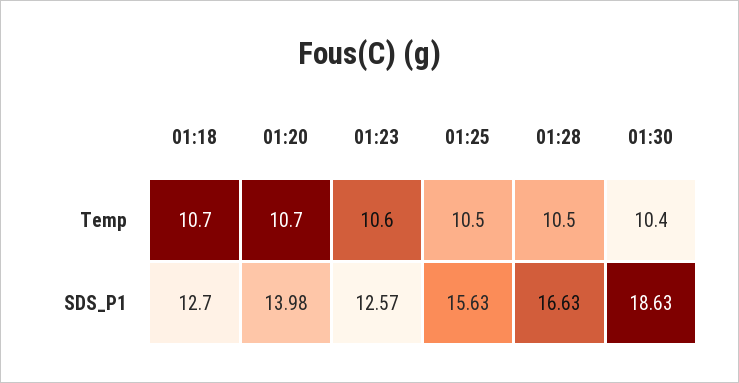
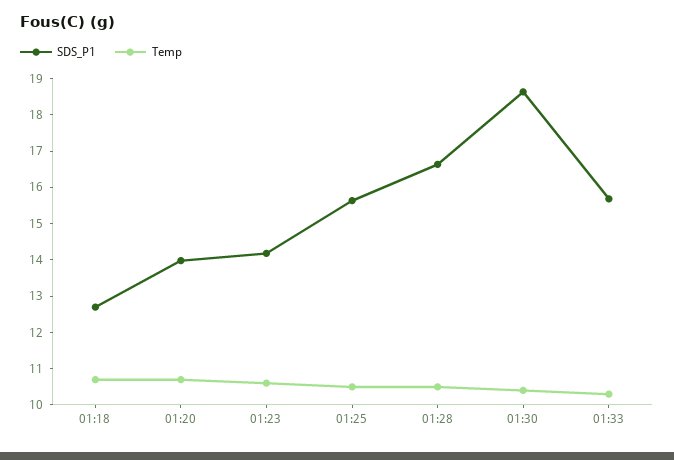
SDS_P1, 01:23: 12.57 -> 14.25
SDS_P1, 01:33: none -> 15.75
Temp, 01:33: none -> 10.25

